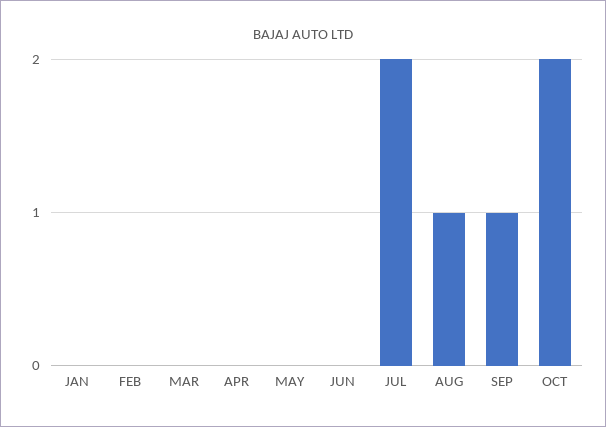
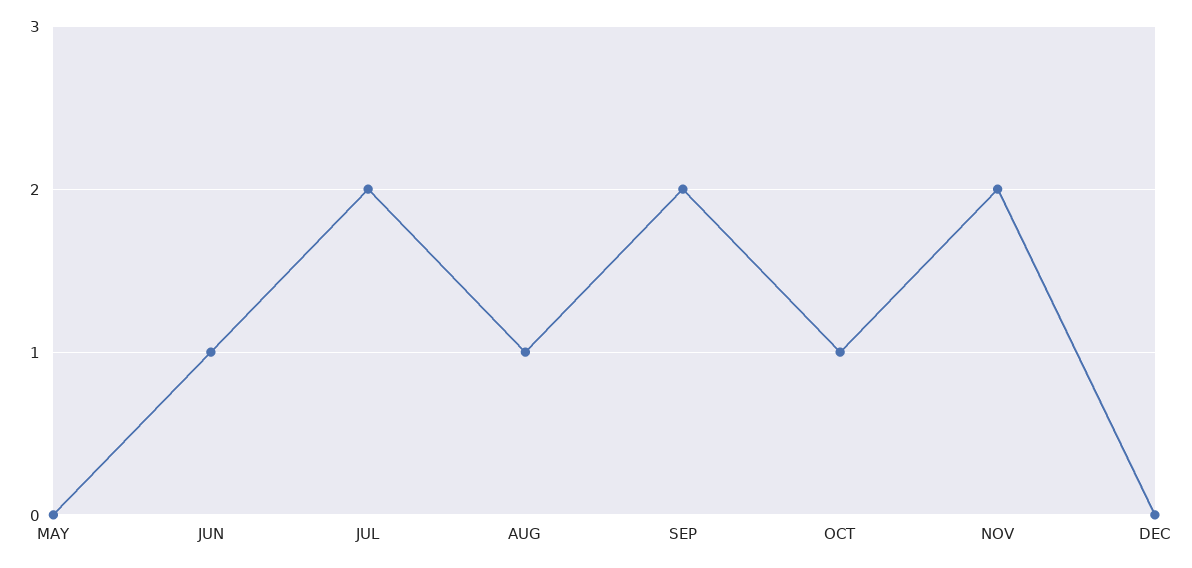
JAN: 0 -> none
FEB: 0 -> none
MAR: 0 -> none
APR: 0 -> none
JUN: 0 -> 1
SEP: 1 -> 2
OCT: 2 -> 1
NOV: none -> 2
DEC: none -> 0

